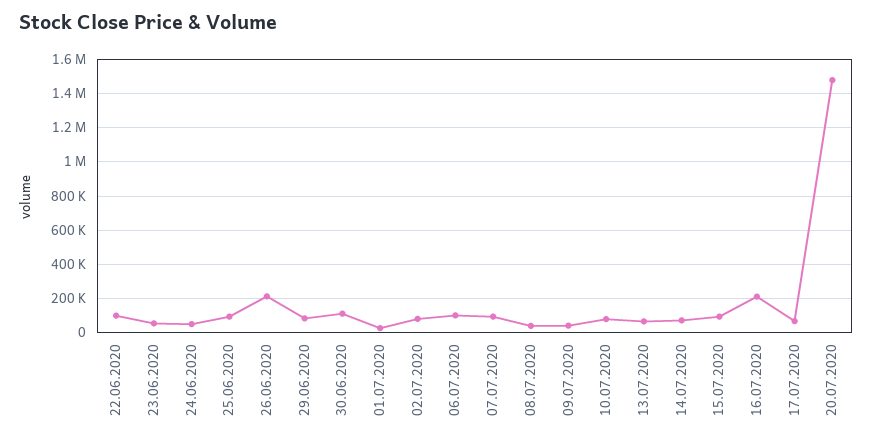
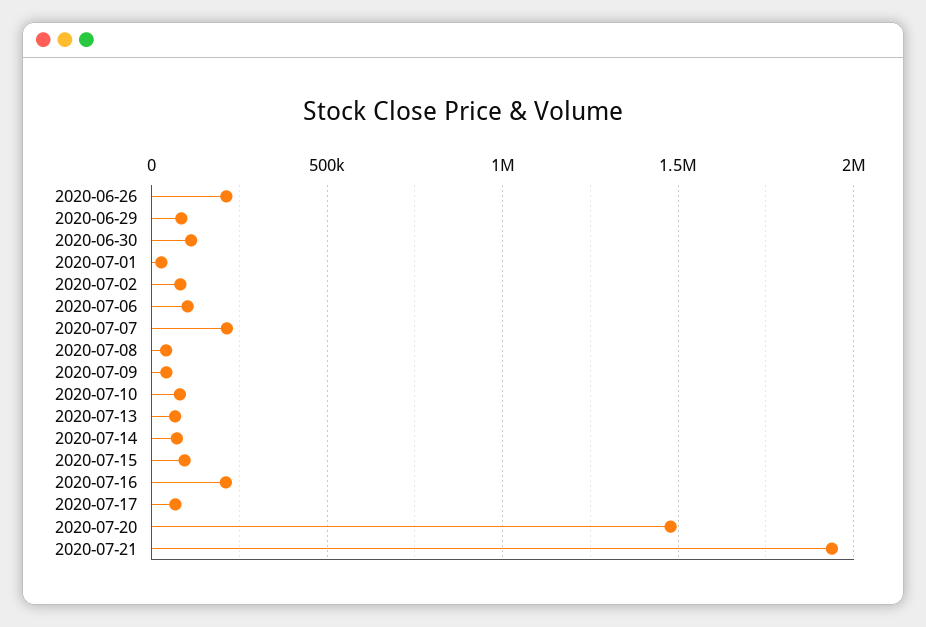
22.06.2020: 100000 -> none
23.06.2020: 50000 -> none
24.06.2020: 50000 -> none
25.06.2020: 100000 -> none
07.07.2020: 100000 -> 200000
2020-07-21: none -> 1950000

